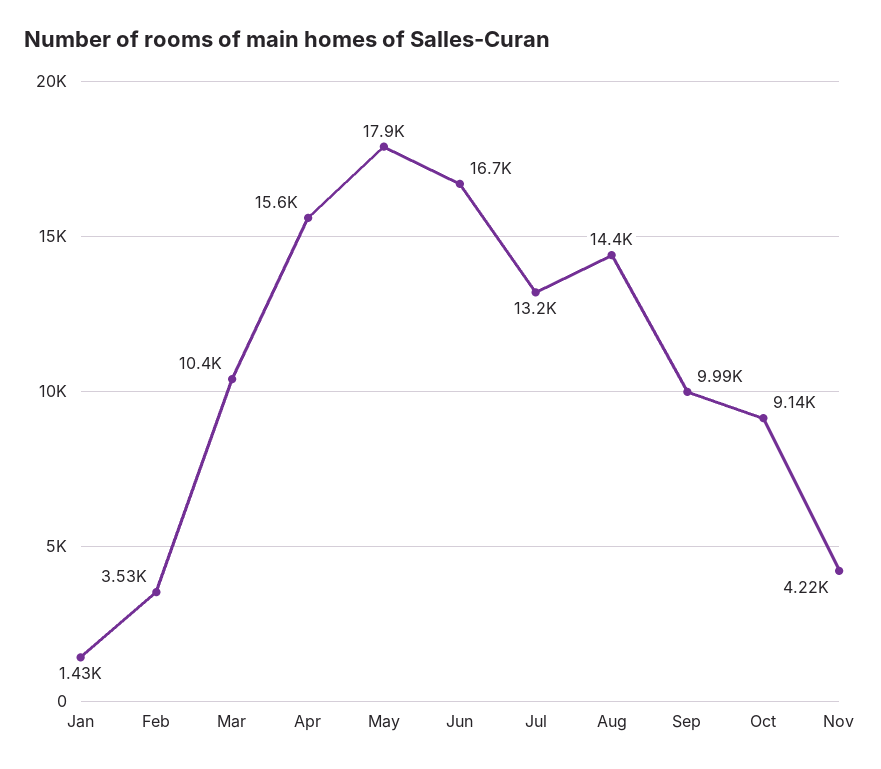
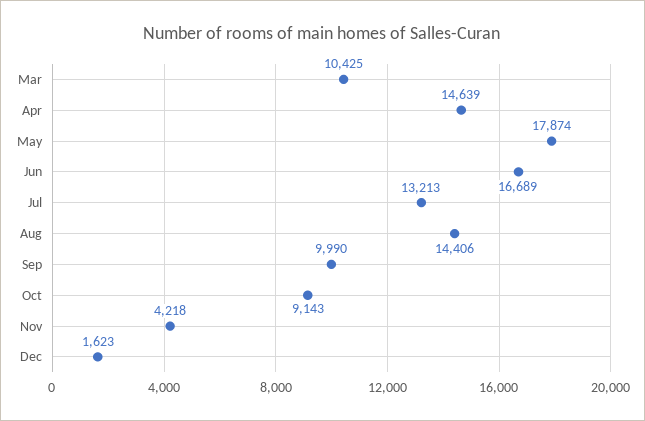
Jan: 1430 -> none
Feb: 3530 -> none
Apr: 15600 -> 14639
Dec: none -> 1623

